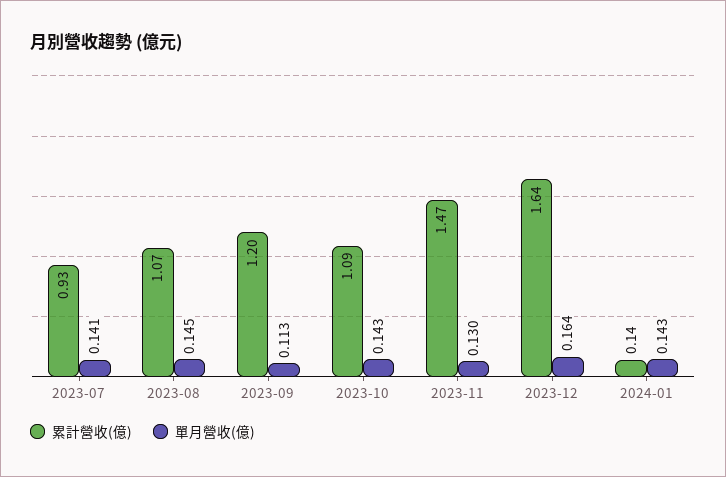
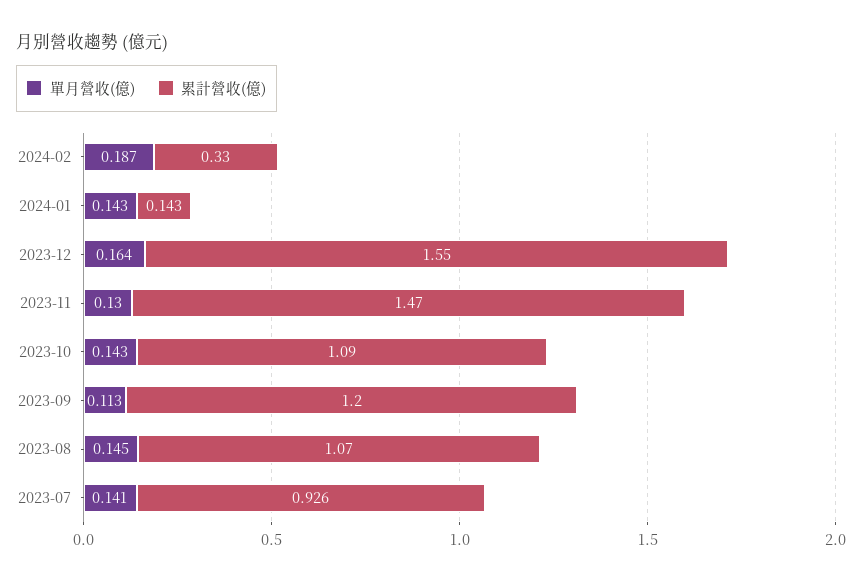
累計營收(億), 2023-12: 1.64 -> 1.55
單月營收(億), 2024-02: none -> 0.187
累計營收(億), 2024-02: none -> 0.33

